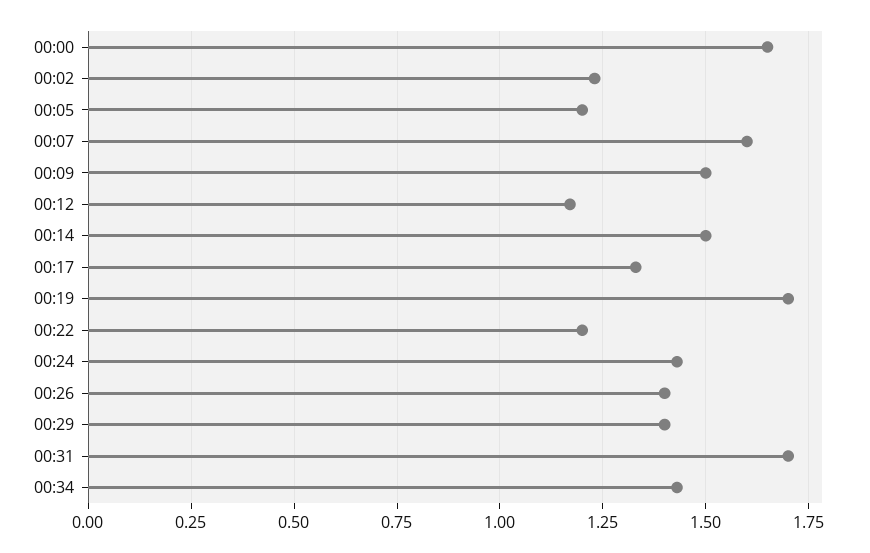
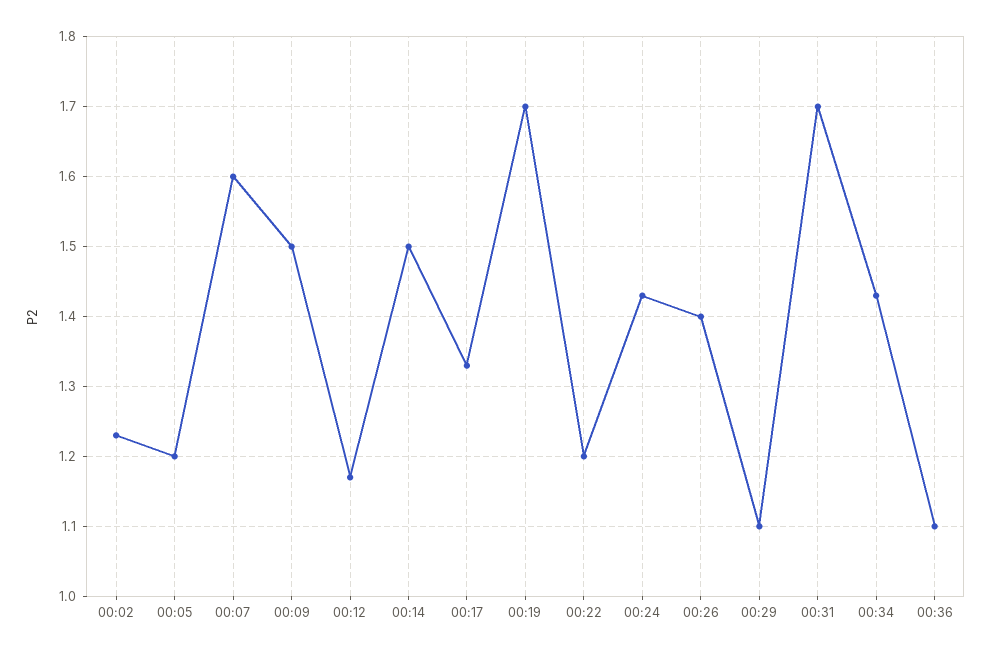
00:00: 1.65 -> none
00:29: 1.4 -> 1.1
00:36: none -> 1.1

